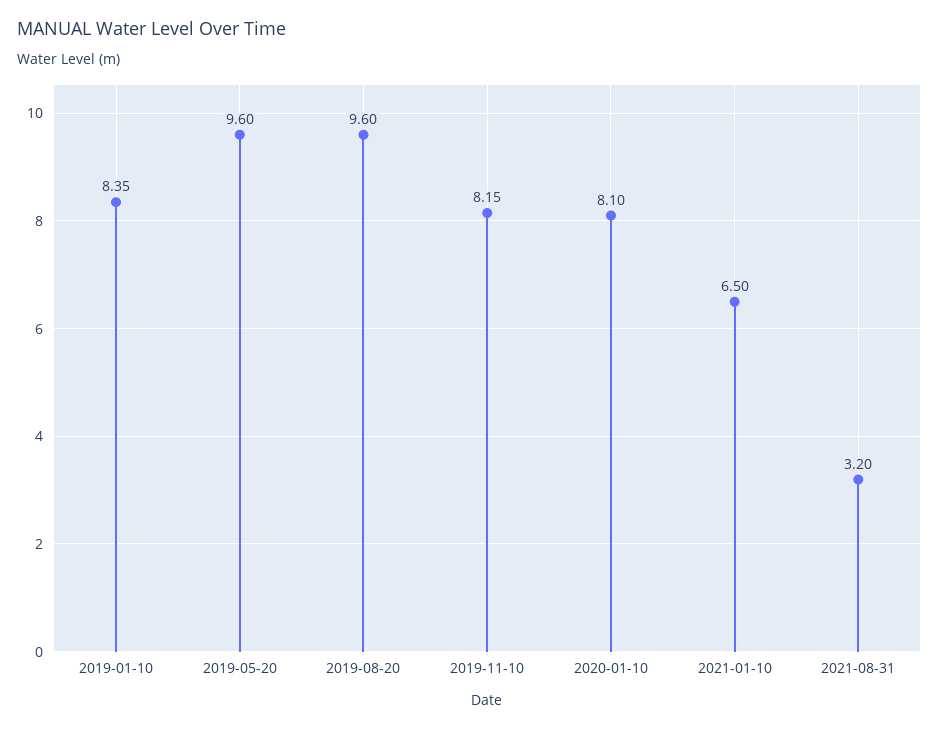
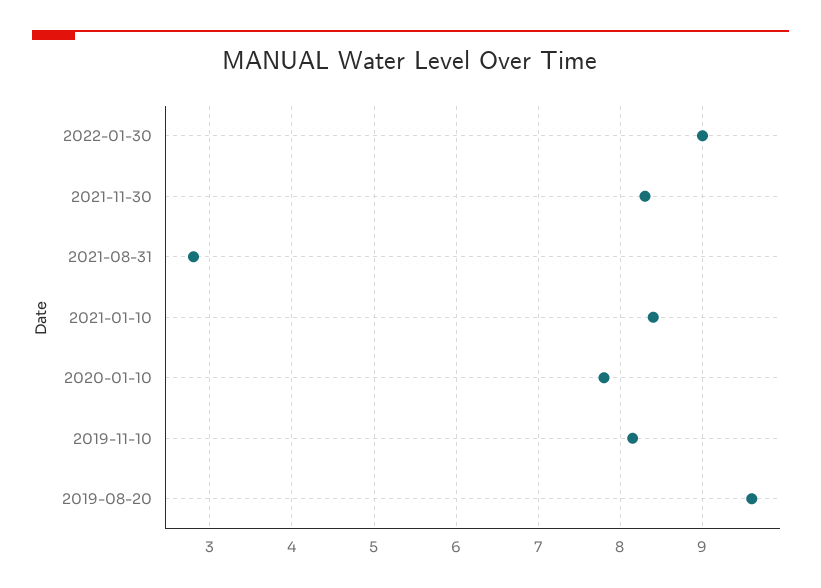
2019-01-10: 8.35 -> none
2019-05-20: 9.6 -> none
2020-01-10: 8.1 -> 7.8
2021-01-10: 6.5 -> 8.4
2021-08-31: 3.2 -> 2.8
2022-01-30: none -> 9
2021-11-30: none -> 8.3

